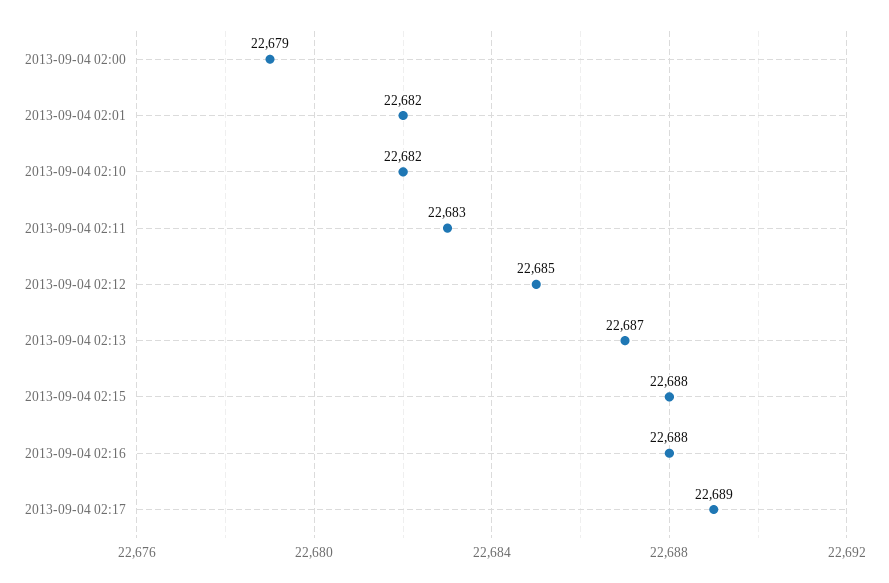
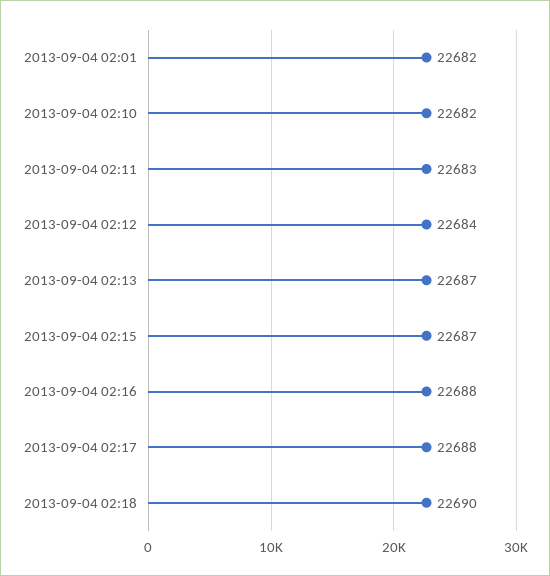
2013-09-04 02:00: 22679 -> none
2013-09-04 02:12: 22685 -> 22684
2013-09-04 02:15: 22688 -> 22687
2013-09-04 02:17: 22689 -> 22688
2013-09-04 02:18: none -> 22690

